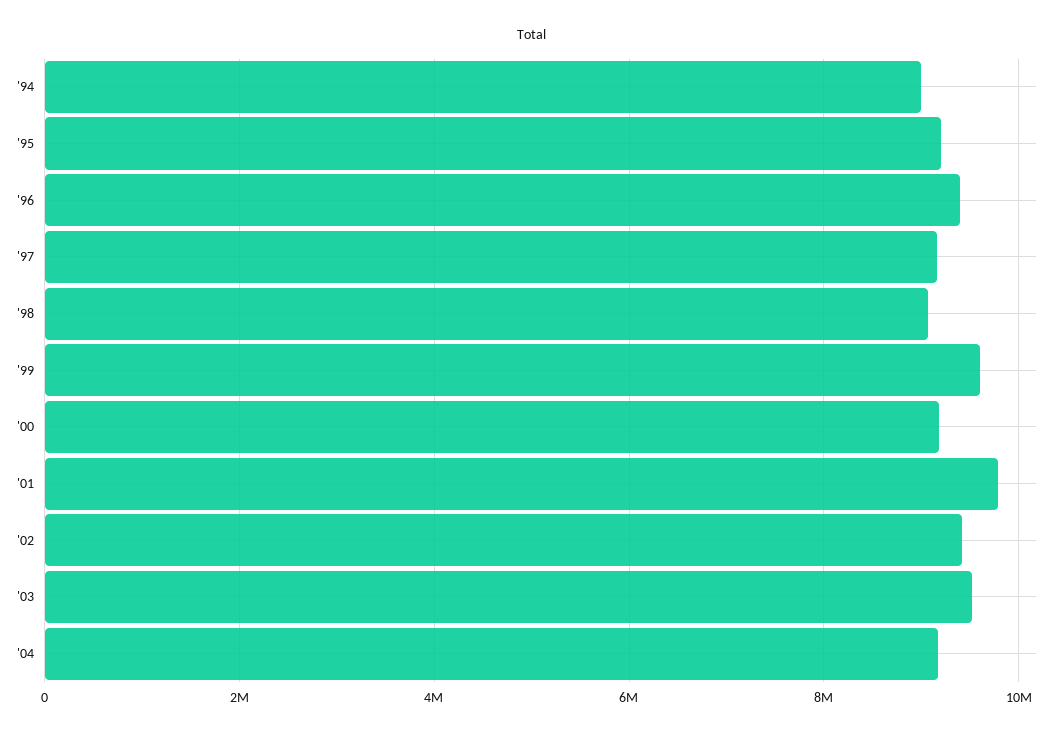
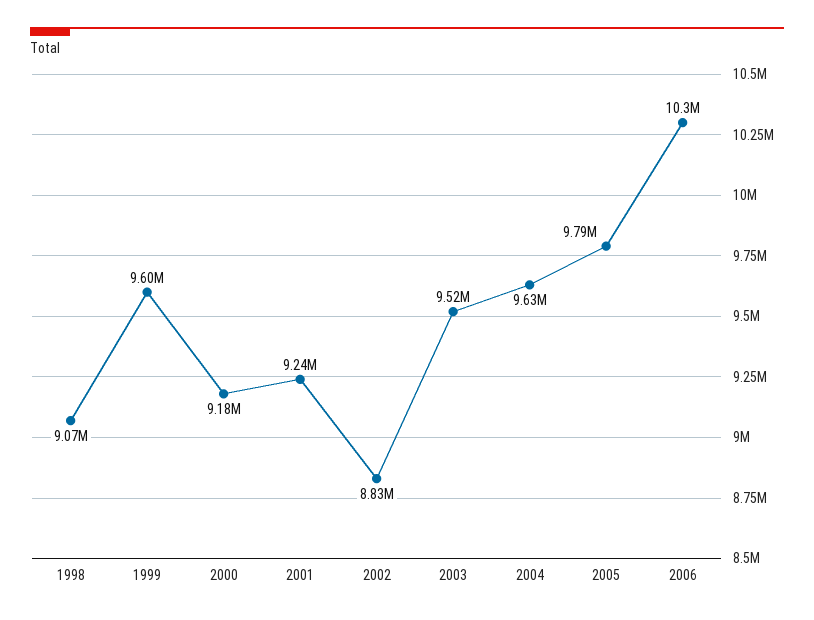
'94: 9000000 -> none
'95: 9200000 -> none
'96: 9400000 -> none
'97: 9200000 -> none
'01: 9800000 -> 9240000
'02: 9400000 -> 8830000
'04: 9200000 -> 9630000
2005: none -> 9790000
2006: none -> 10300000

